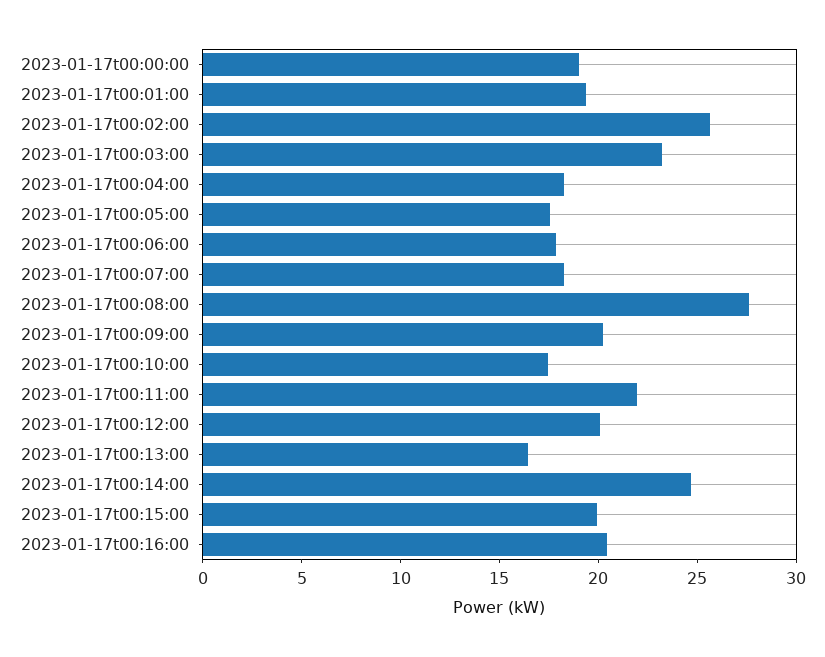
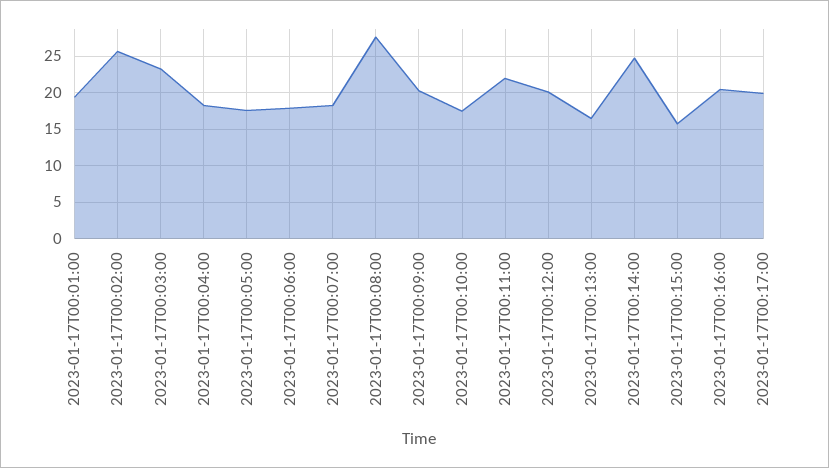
2023-01-17t00:00:00: 19 -> none
2023-01-17t00:15:00: 20 -> 16
2023-01-17T00:17:00: none -> 20

